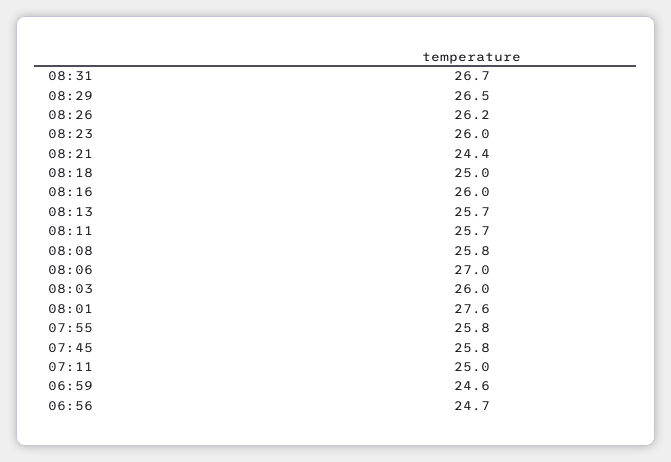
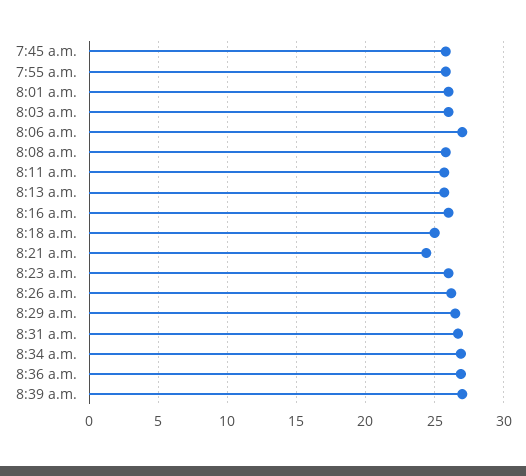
08:01: 27.6 -> 26
07:11: 25 -> none
06:59: 24.6 -> none
06:56: 24.7 -> none
8:34 a.m.: none -> 27
8:36 a.m.: none -> 27
8:39 a.m.: none -> 27

